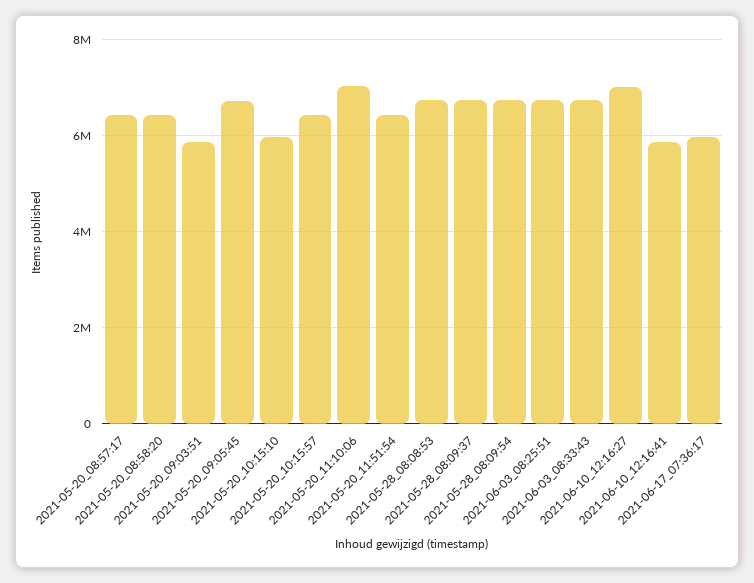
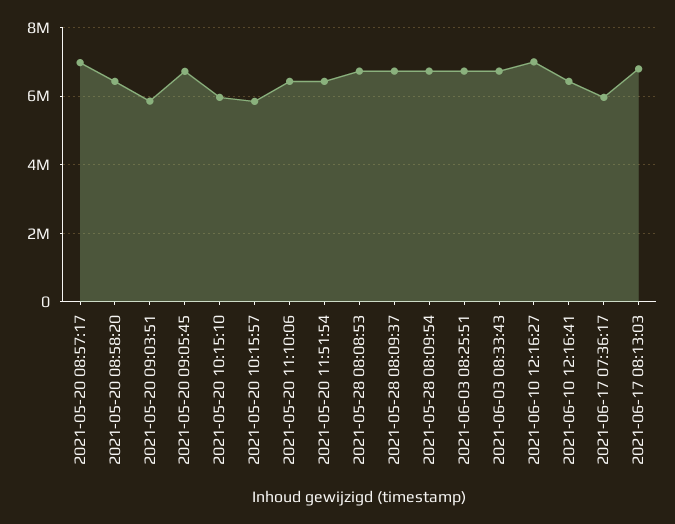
2021-05-20_08:57:17: 6400000 -> 7000000
2021-05-20_10:15:57: 6400000 -> 5800000
2021-05-20_11:10:06: 7000000 -> 6400000
2021-06-10_12:16:41: 5800000 -> 6400000
2021-06-17 08:13:03: none -> 6800000

